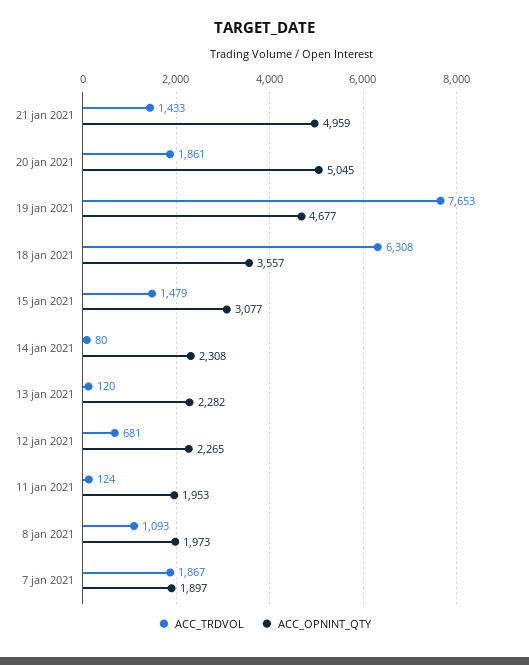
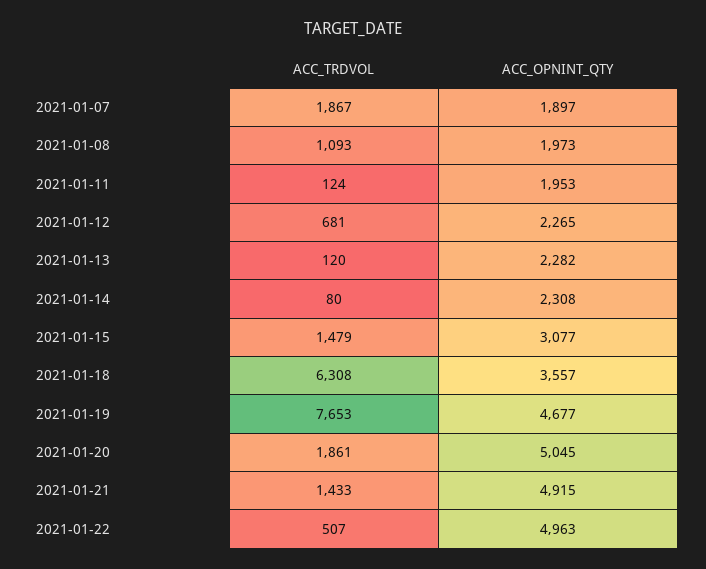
ACC_OPNINT_QTY, 21 jan 2021: 4959 -> 4915
ACC_TRDVOL, 2021-01-22: none -> 507
ACC_OPNINT_QTY, 2021-01-22: none -> 4963

